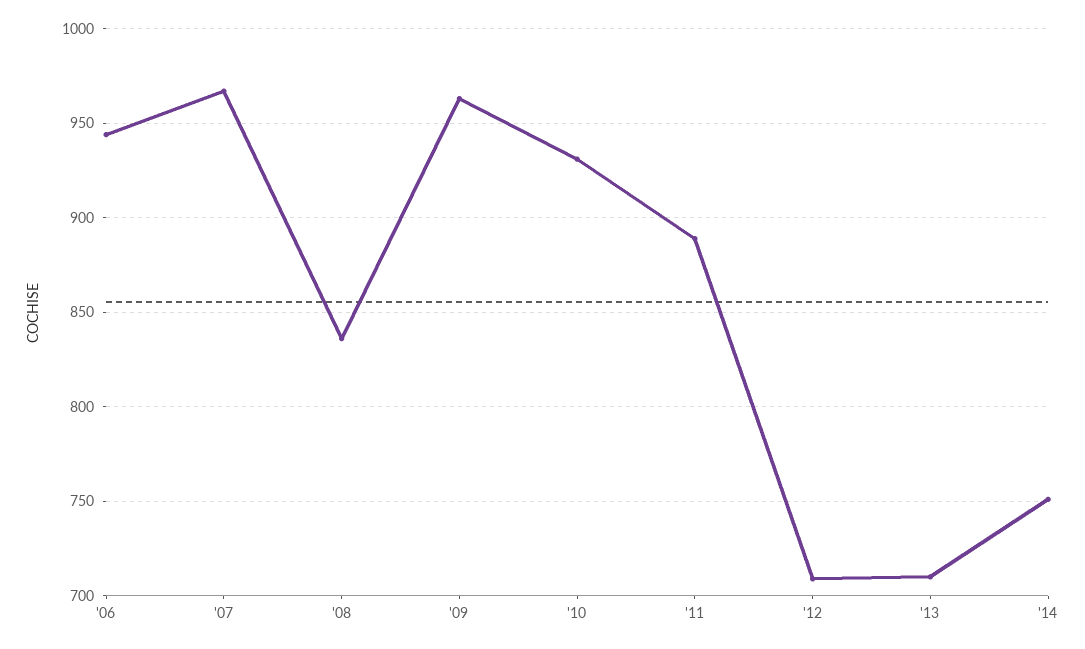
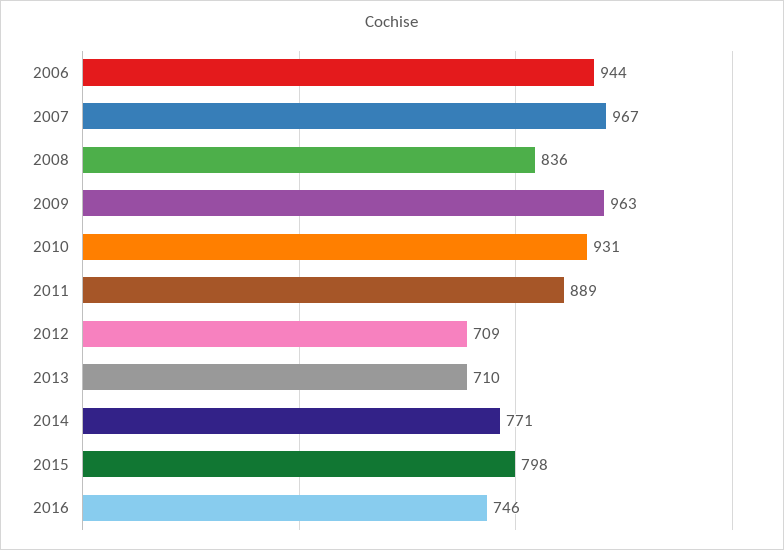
'14: 750 -> 771
2015: none -> 798
2016: none -> 746

